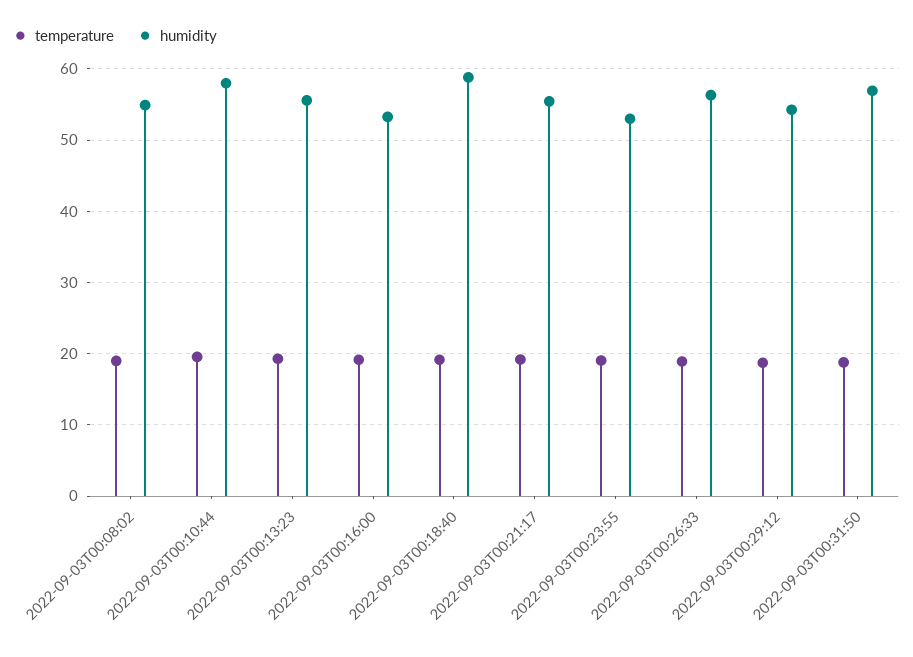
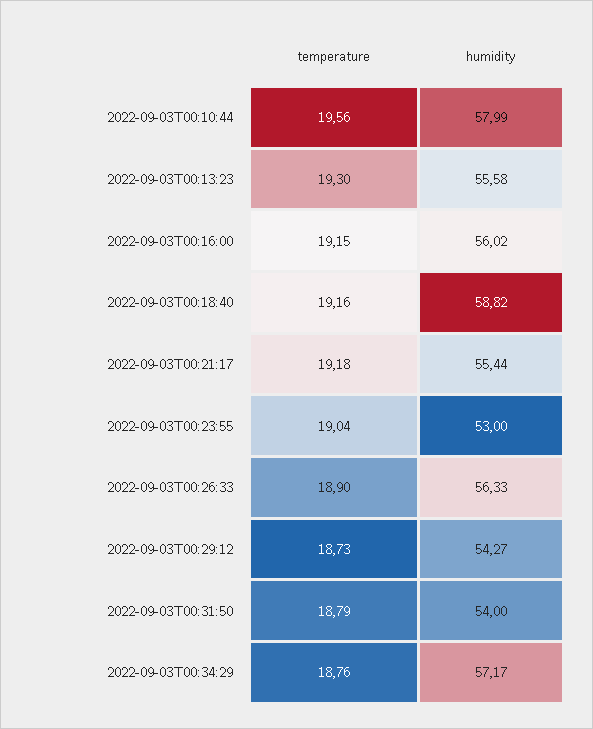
temperature, 2022-09-03T00:08:02: 19 -> none
humidity, 2022-09-03T00:08:02: 55 -> none
humidity, 2022-09-03T00:16:00: 53 -> 56.02
humidity, 2022-09-03T00:31:50: 57 -> 54
temperature, 2022-09-03T00:34:29: none -> 18.76
humidity, 2022-09-03T00:34:29: none -> 57.17

